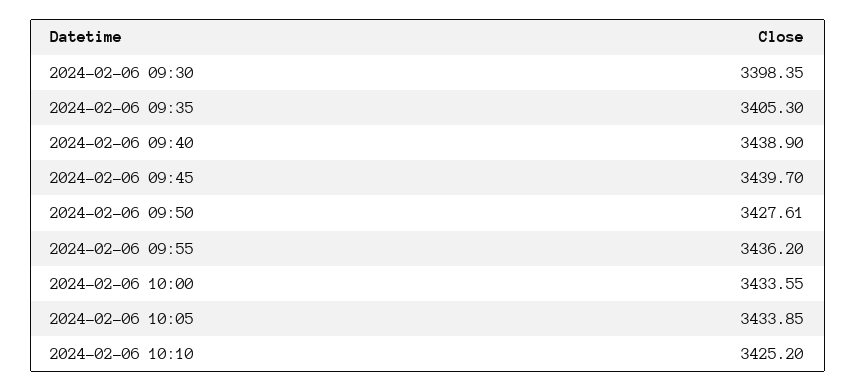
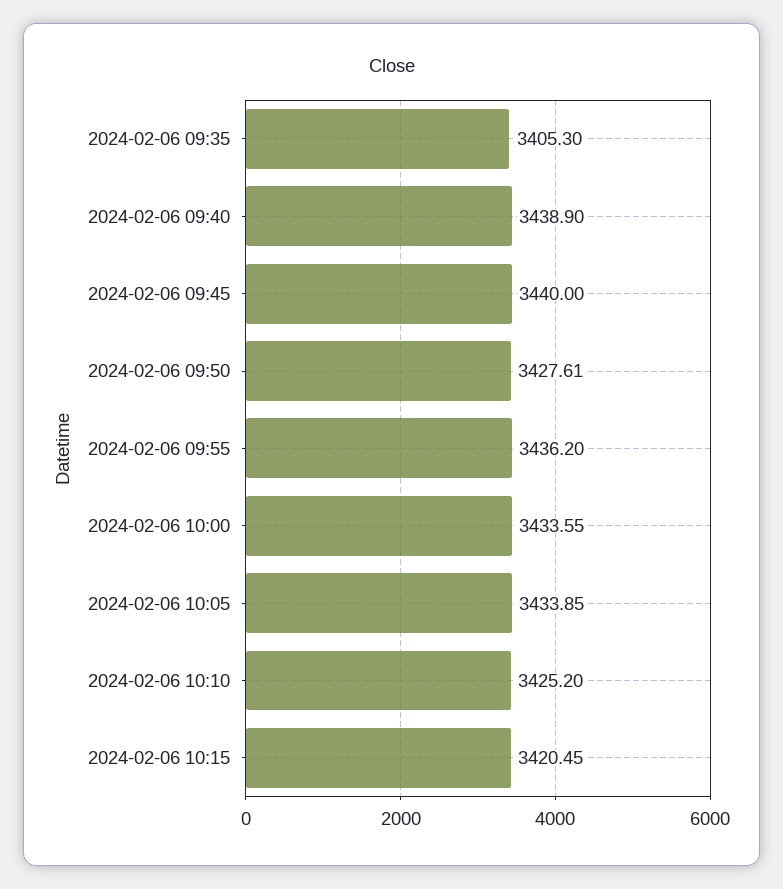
2024-02-06 09:30: 3398.35 -> none
2024-02-06 09:45: 3439.7 -> 3440
2024-02-06 10:15: none -> 3420.45

